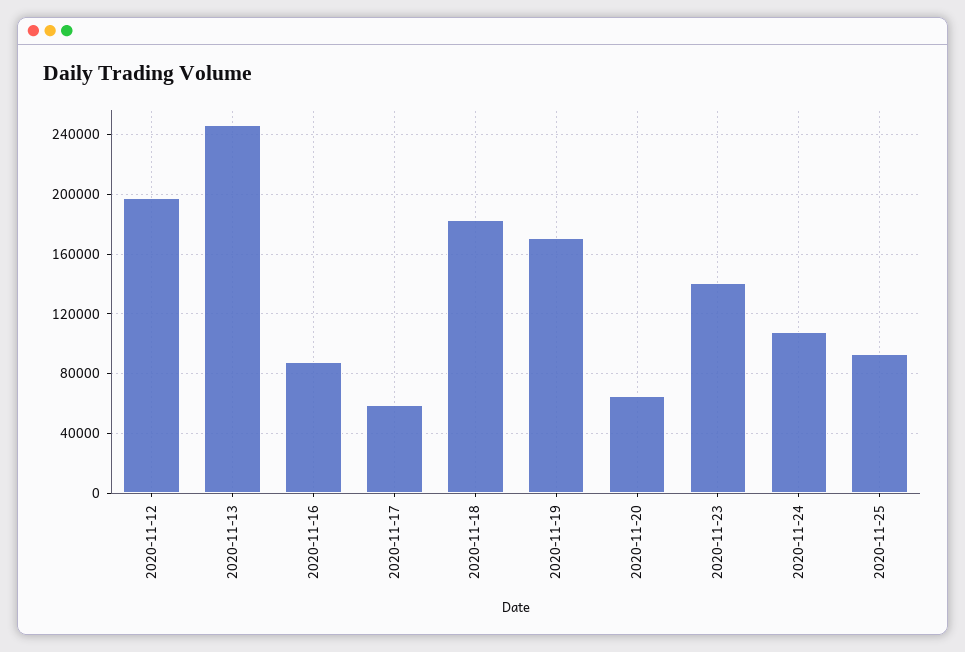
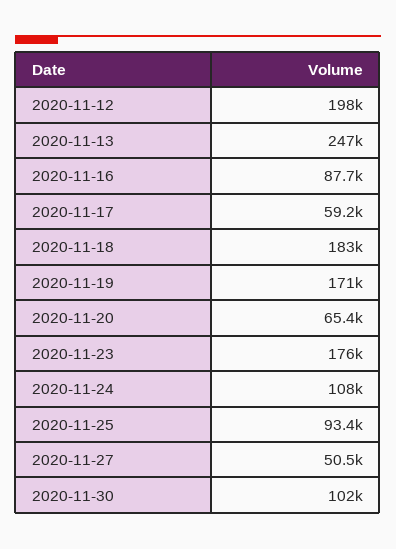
2020-11-23: 140000 -> 176000
2020-11-27: none -> 50500
2020-11-30: none -> 102000

